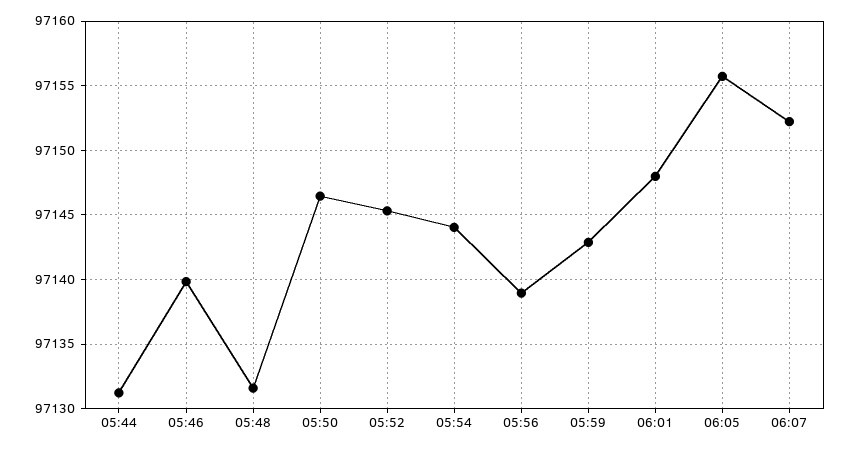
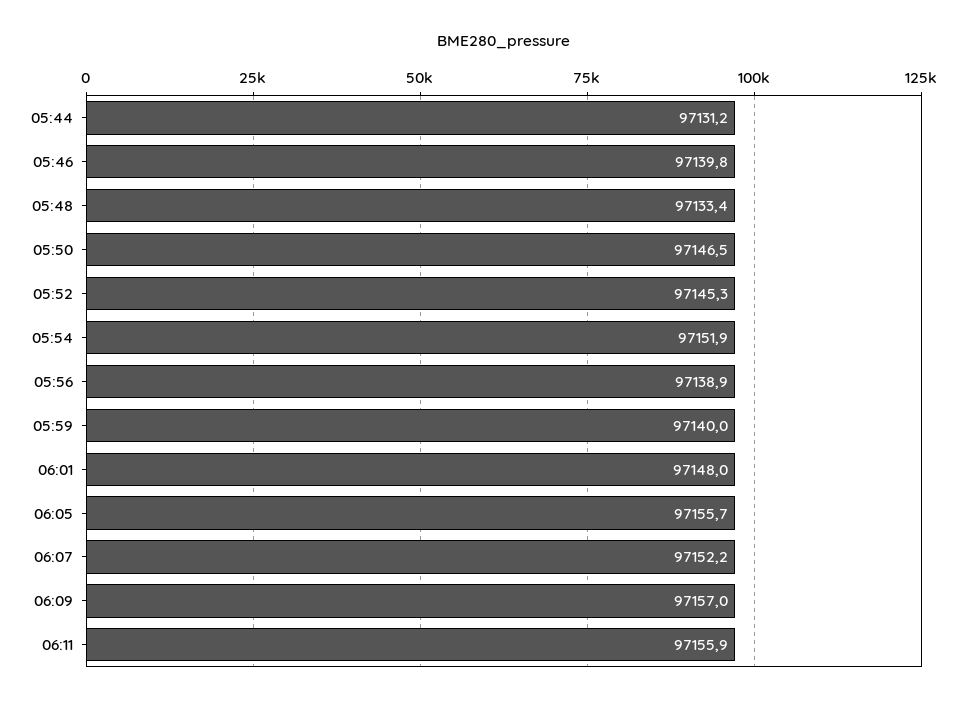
05:48: 97131.5 -> 97133.4
05:54: 97144 -> 97151.9
05:59: 97143 -> 97140
06:09: none -> 97157
06:11: none -> 97155.9

